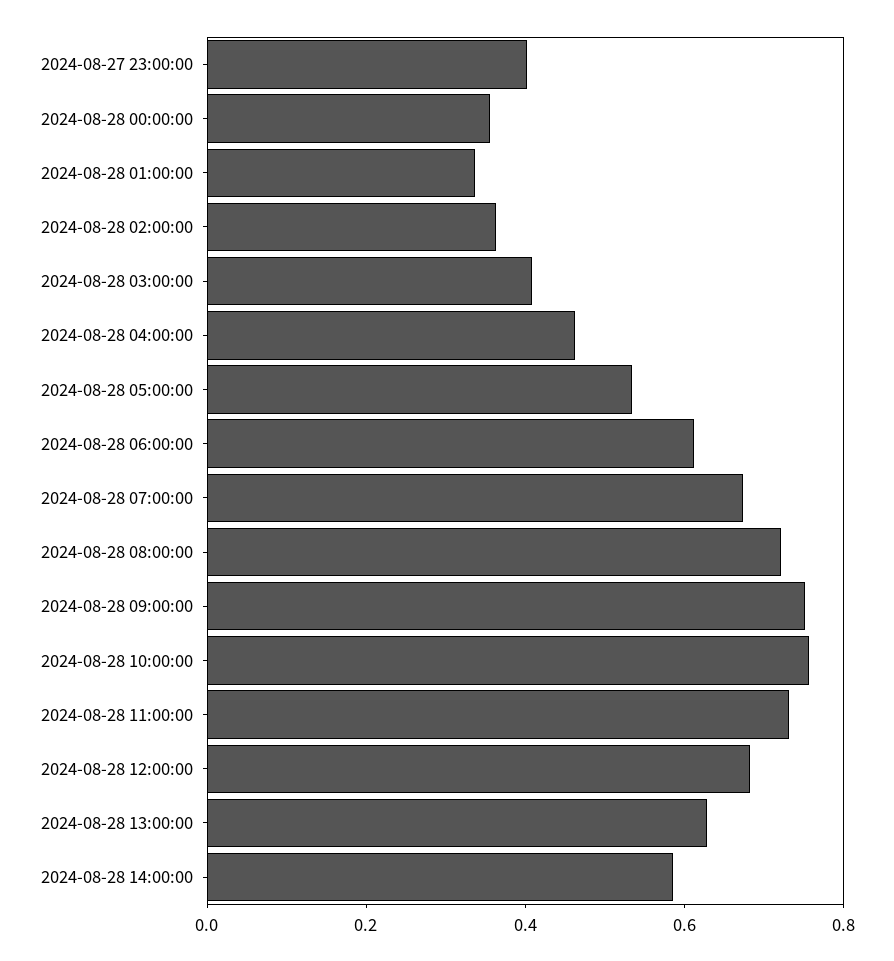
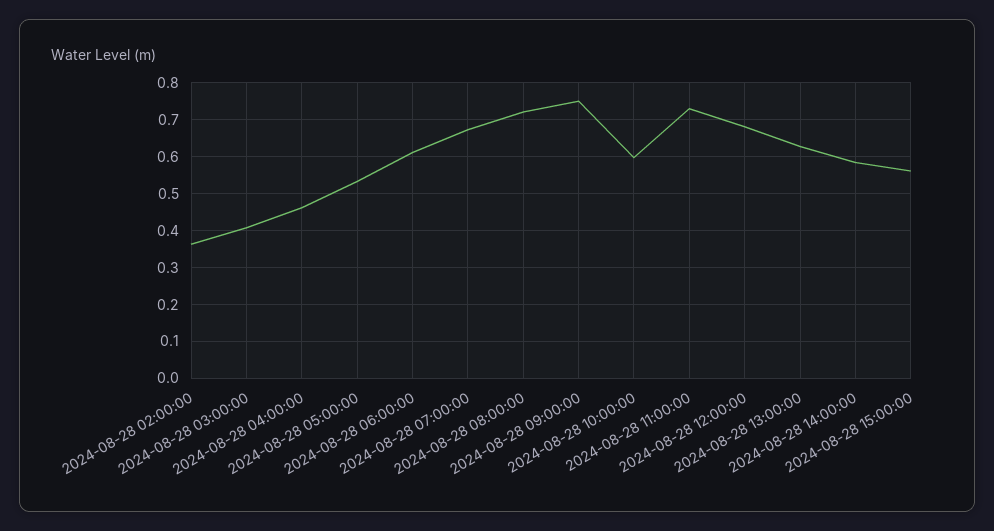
2024-08-27 23:00:00: 0.4 -> none
2024-08-28 00:00:00: 0.35 -> none
2024-08-28 01:00:00: 0.35 -> none
2024-08-28 10:00:00: 0.75 -> 0.6
2024-08-28 15:00:00: none -> 0.56

